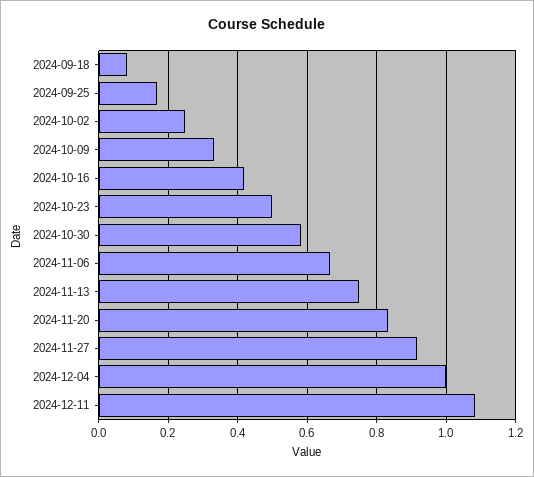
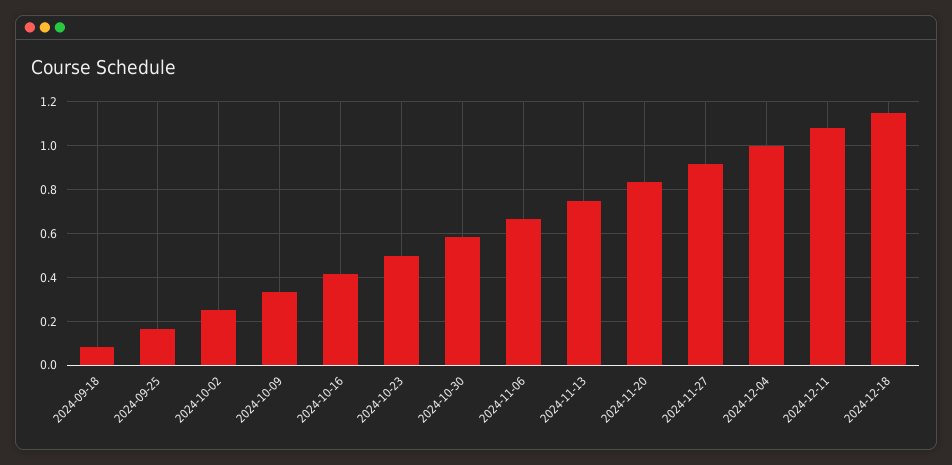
2024-12-18: none -> 1.15

